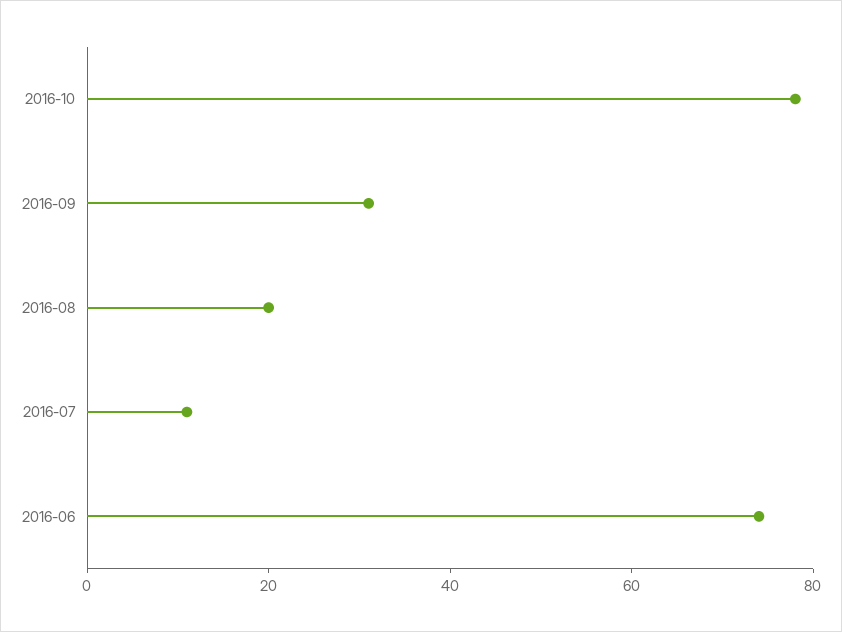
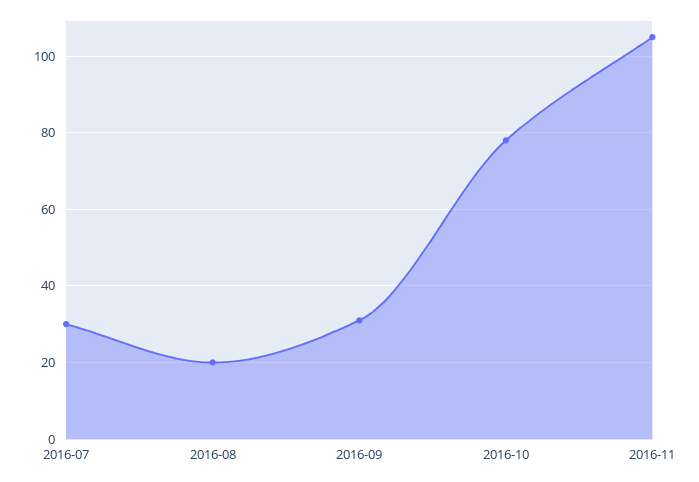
2016-07: 10 -> 30
2016-06: 75 -> none
2016-11: none -> 105

